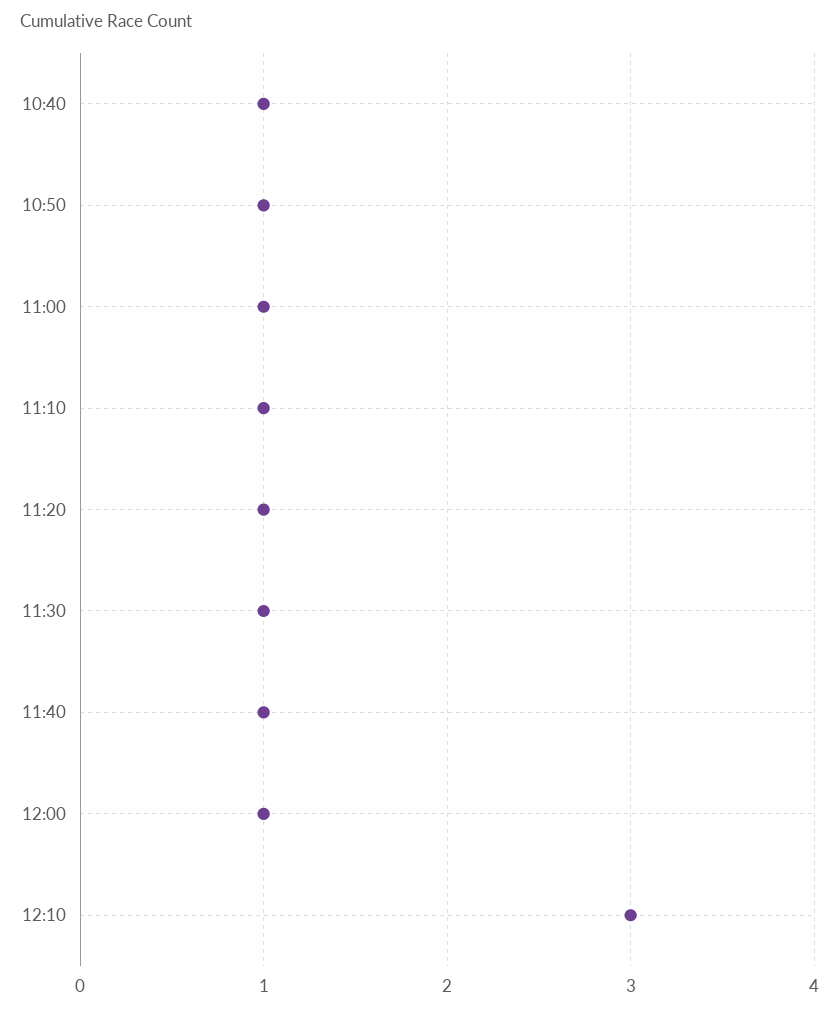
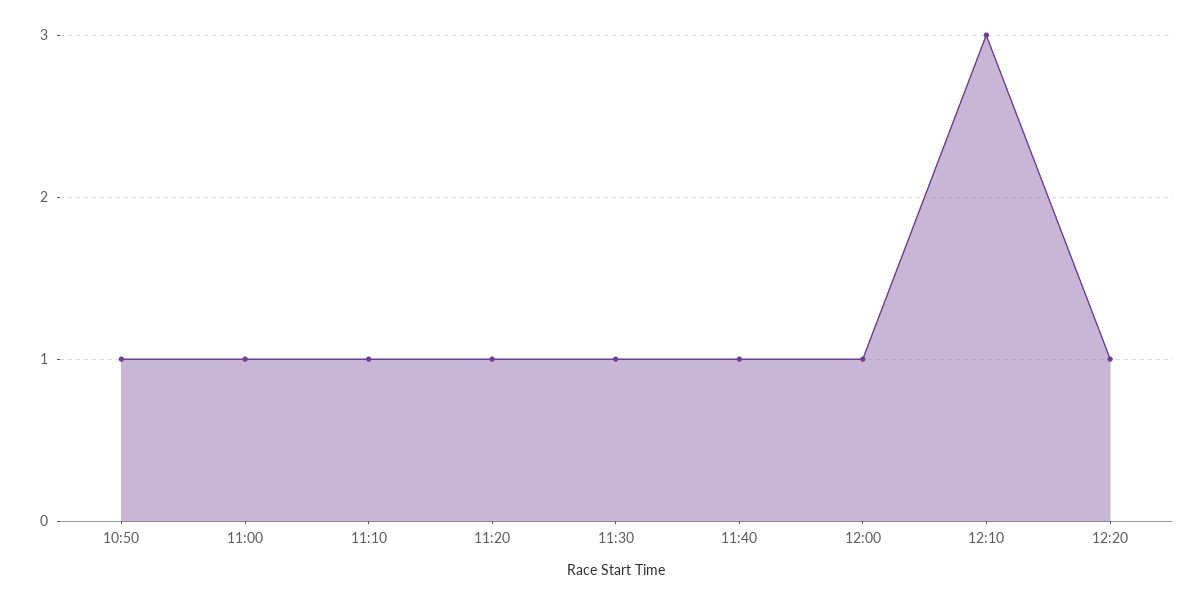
10:40: 1 -> none
12:20: none -> 1

